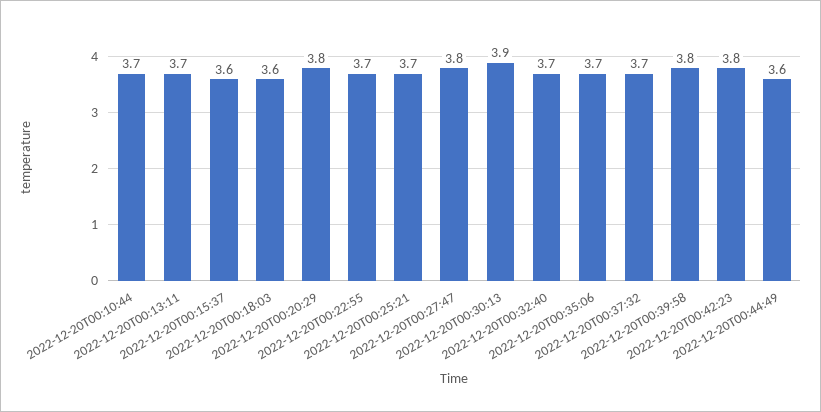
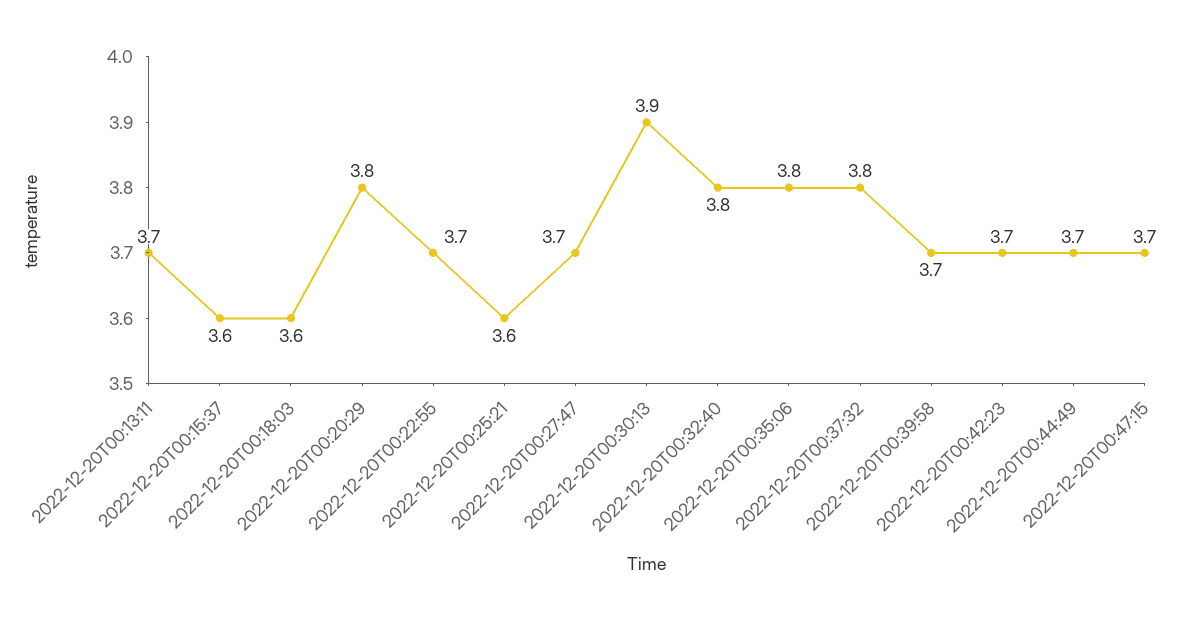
2022-12-20T00:10:44: 3.7 -> none
2022-12-20T00:25:21: 3.7 -> 3.6
2022-12-20T00:27:47: 3.8 -> 3.7
2022-12-20T00:32:40: 3.7 -> 3.8
2022-12-20T00:35:06: 3.7 -> 3.8
2022-12-20T00:37:32: 3.7 -> 3.8
2022-12-20T00:39:58: 3.8 -> 3.7
2022-12-20T00:42:23: 3.8 -> 3.7
2022-12-20T00:44:49: 3.6 -> 3.7
2022-12-20T00:47:15: none -> 3.7

